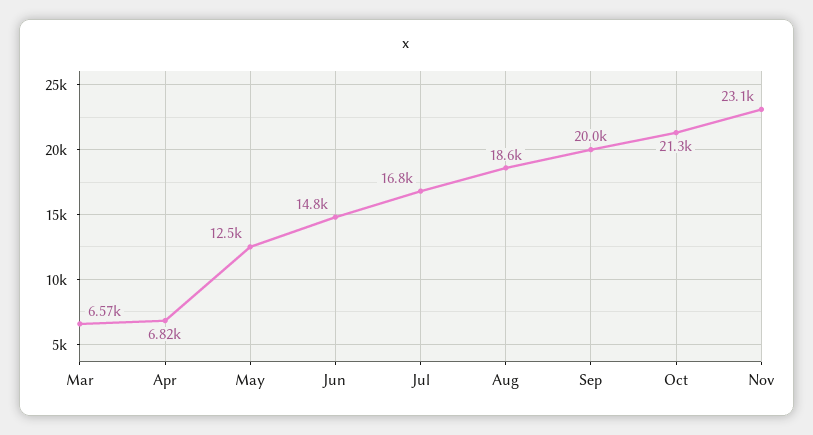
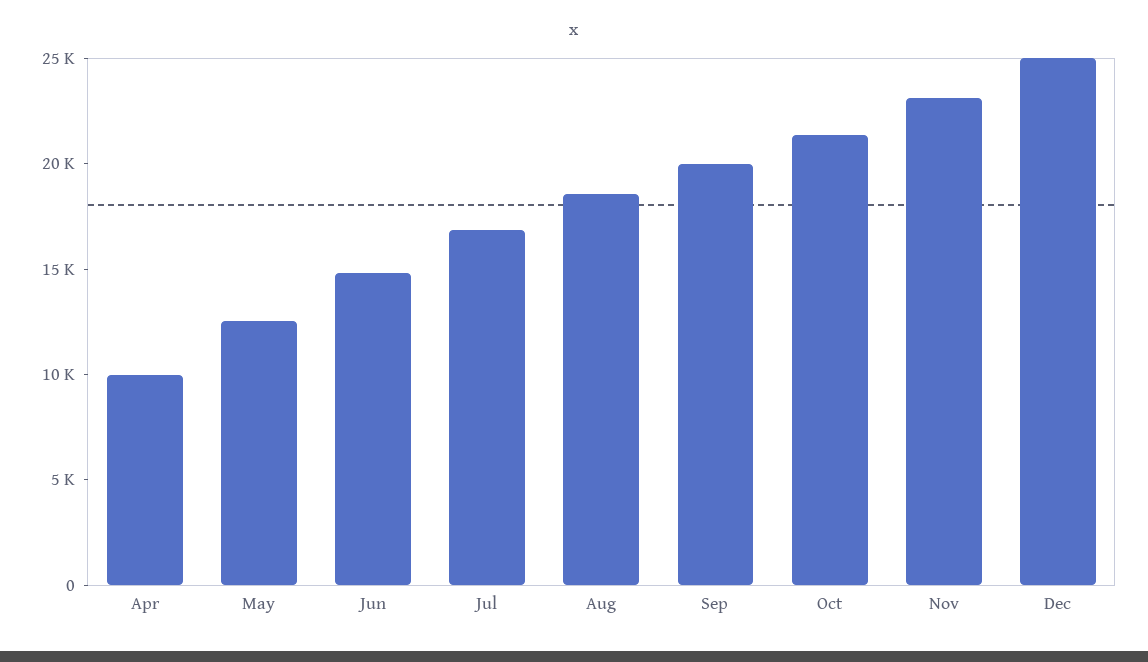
Mar: 6570 -> none
Apr: 6820 -> 10000
Dec: none -> 25000

